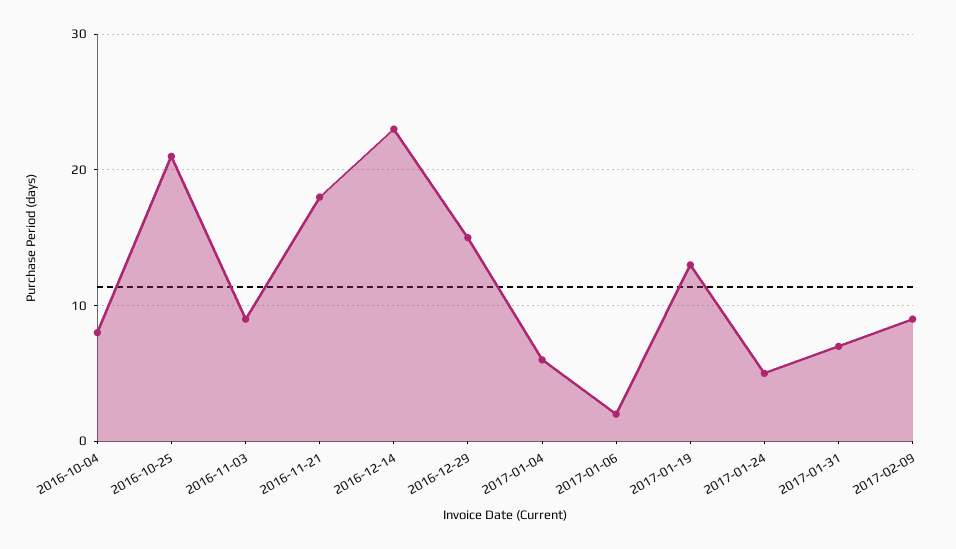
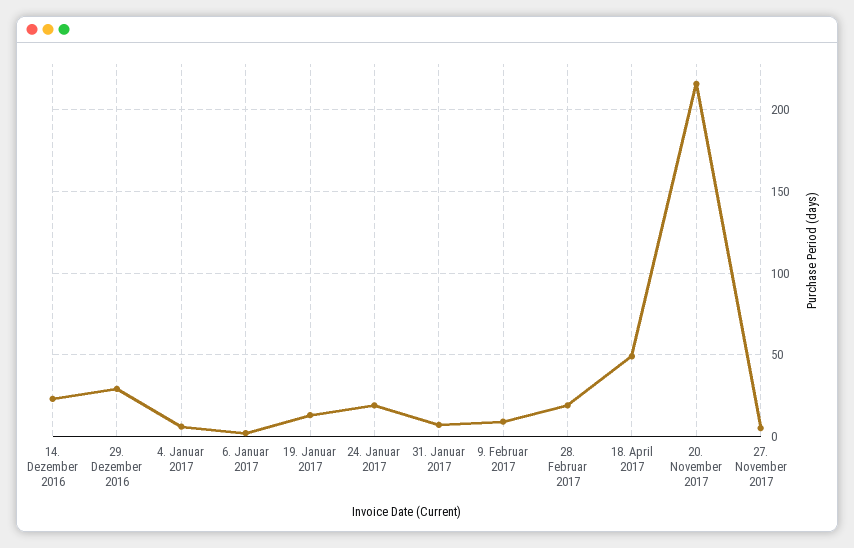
2016-10-04: 8 -> none
2016-10-25: 21 -> none
2016-11-03: 9 -> none
2016-11-21: 18 -> none
2016-12-29: 15 -> 30
2017-01-24: 5 -> 20
28. Februar 2017: none -> 20
18. April 2017: none -> 50
20. November 2017: none -> 215
27. November 2017: none -> 5

